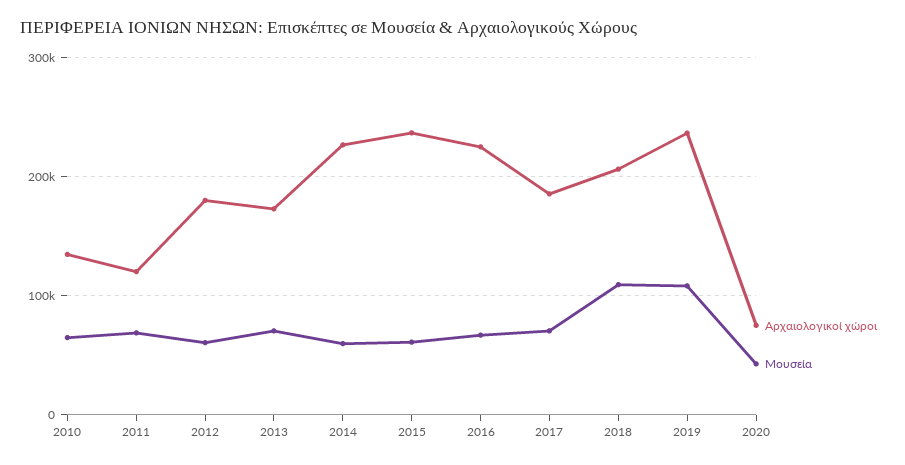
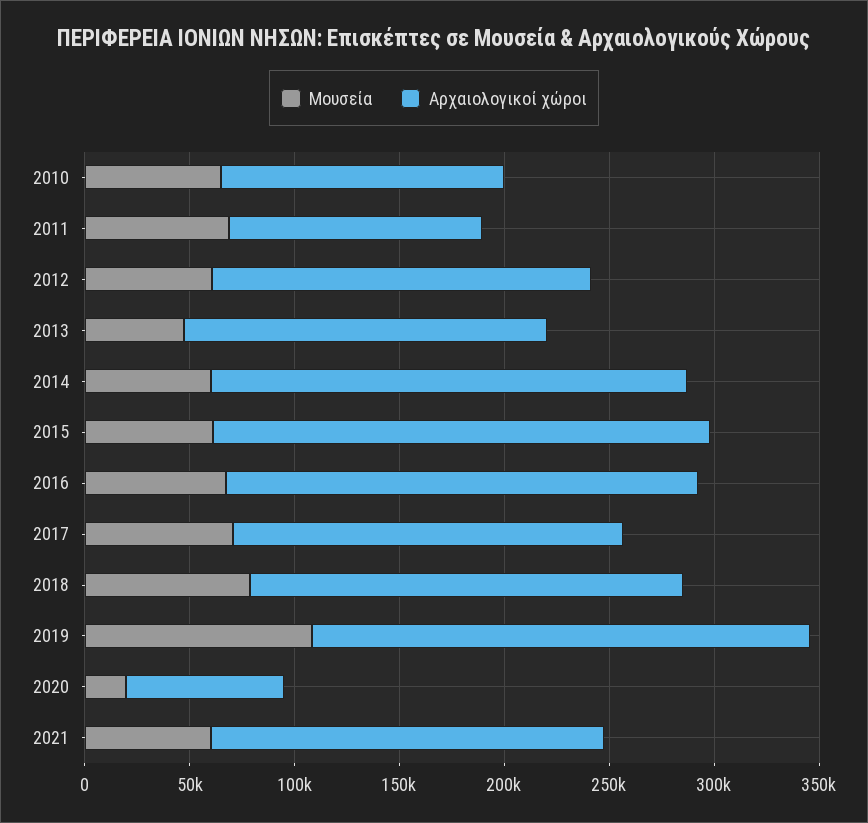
Μουσεία, 2013: 70000 -> 50000
Μουσεία, 2018: 110000 -> 80000
Μουσεία, 2020: 40000 -> 20000
Μουσεία, 2021: none -> 60000
Αρχαιολογικοί χώροι, 2021: none -> 190000

